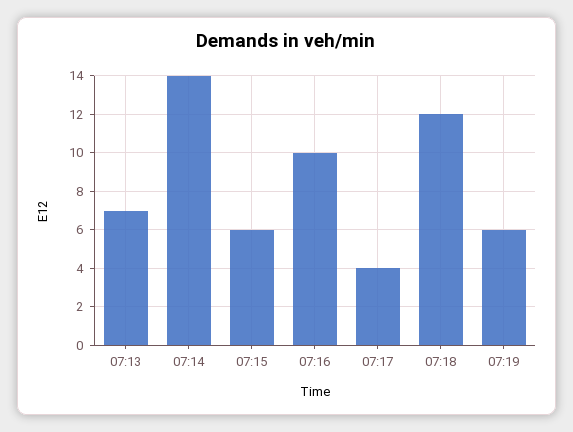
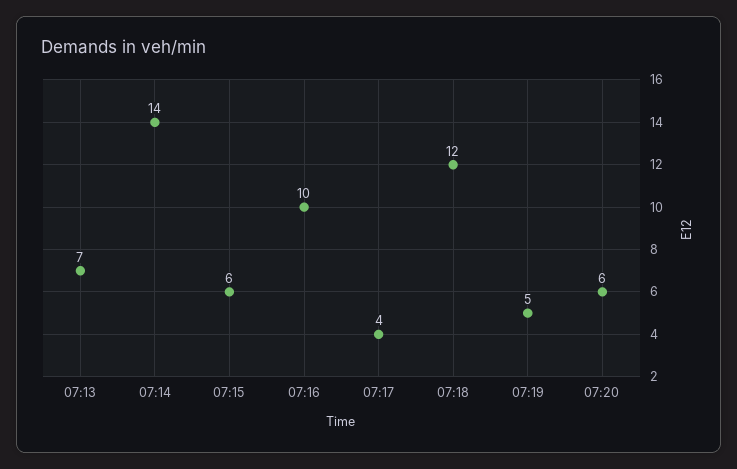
07:19: 6 -> 5
07:20: none -> 6

